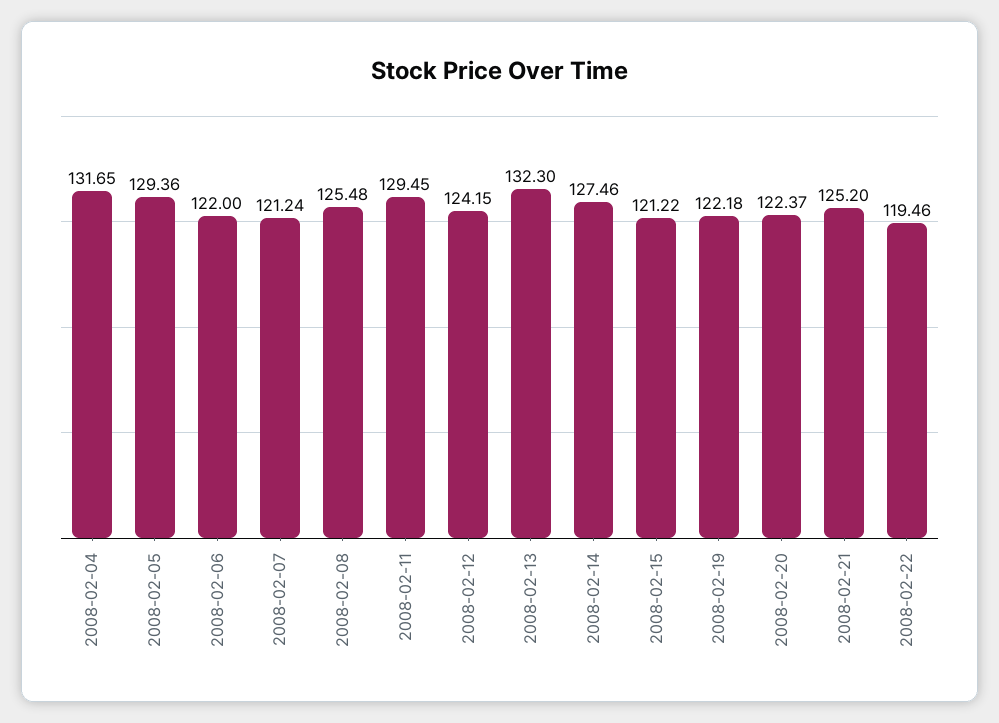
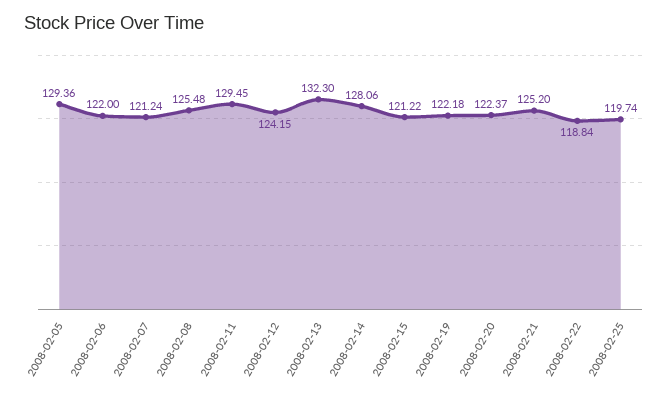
2008-02-04: 131.65 -> none
2008-02-14: 127.46 -> 128.06
2008-02-22: 119.46 -> 118.84
2008-02-25: none -> 119.74

